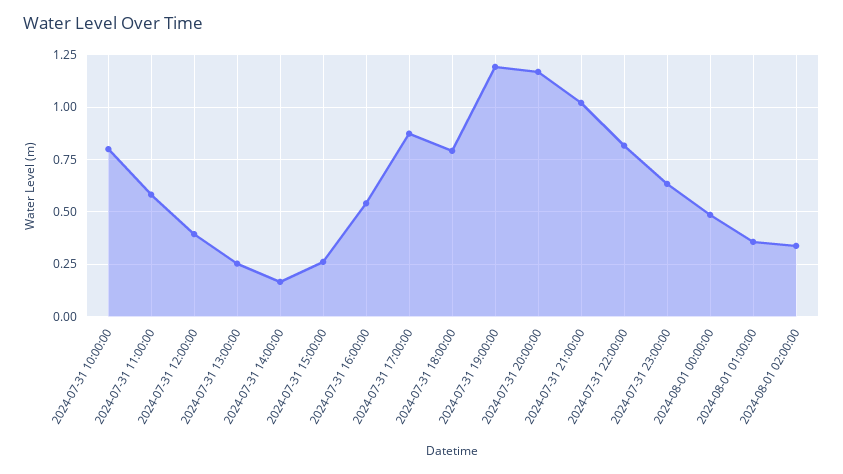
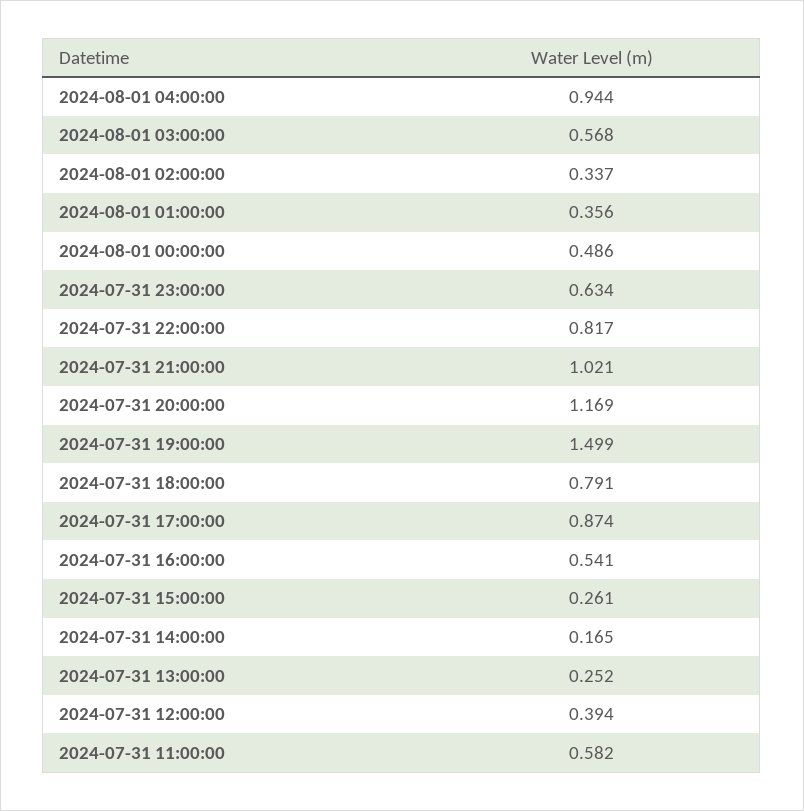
2024-07-31 10:00:00: 0.8 -> none
2024-07-31 19:00:00: 1.2 -> 1.499
2024-08-01 04:00:00: none -> 0.944
2024-08-01 03:00:00: none -> 0.568

